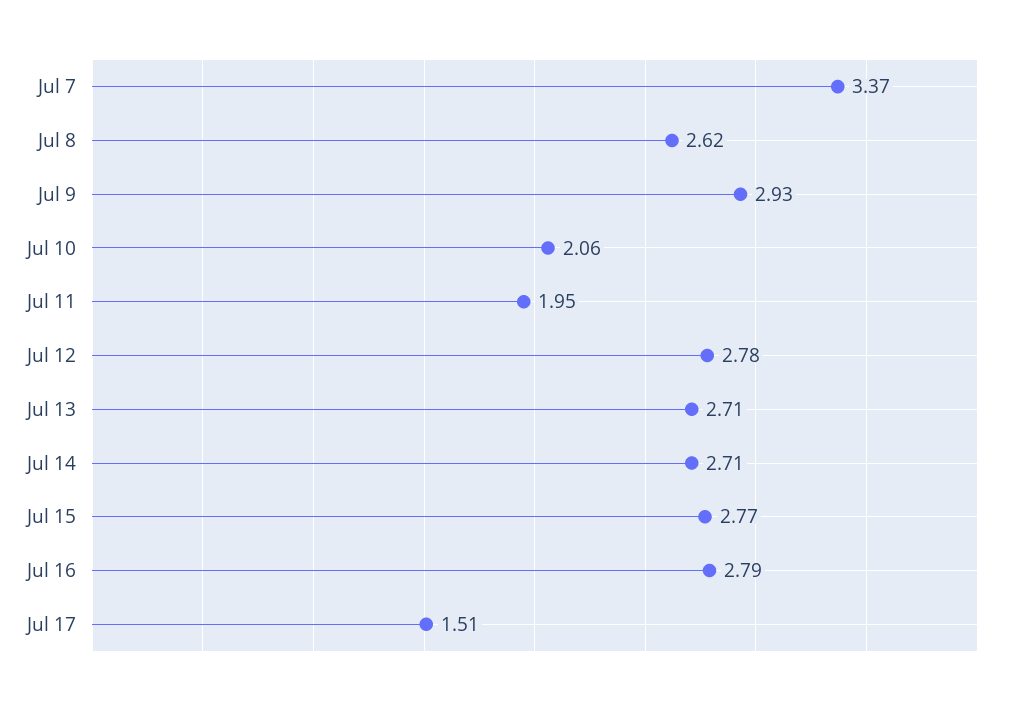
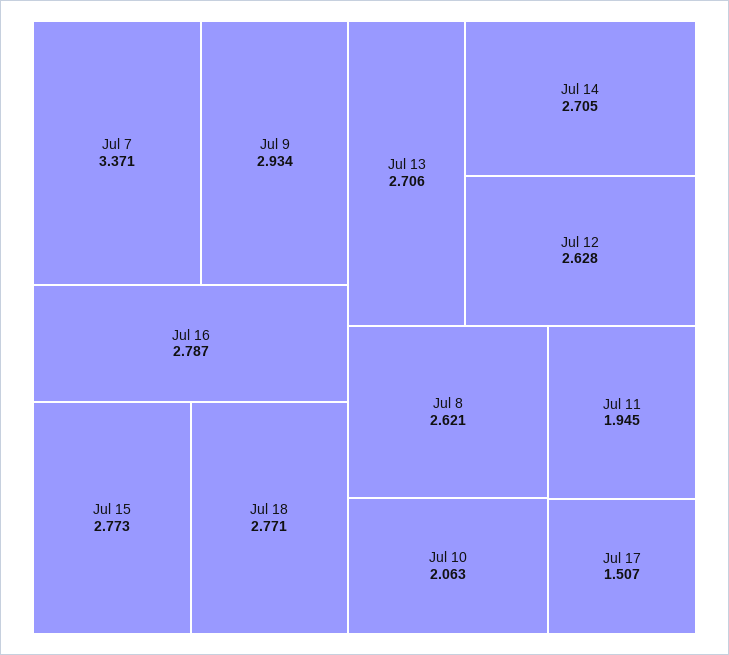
Jul 12: 2.78 -> 2.628
Jul 18: none -> 2.771

